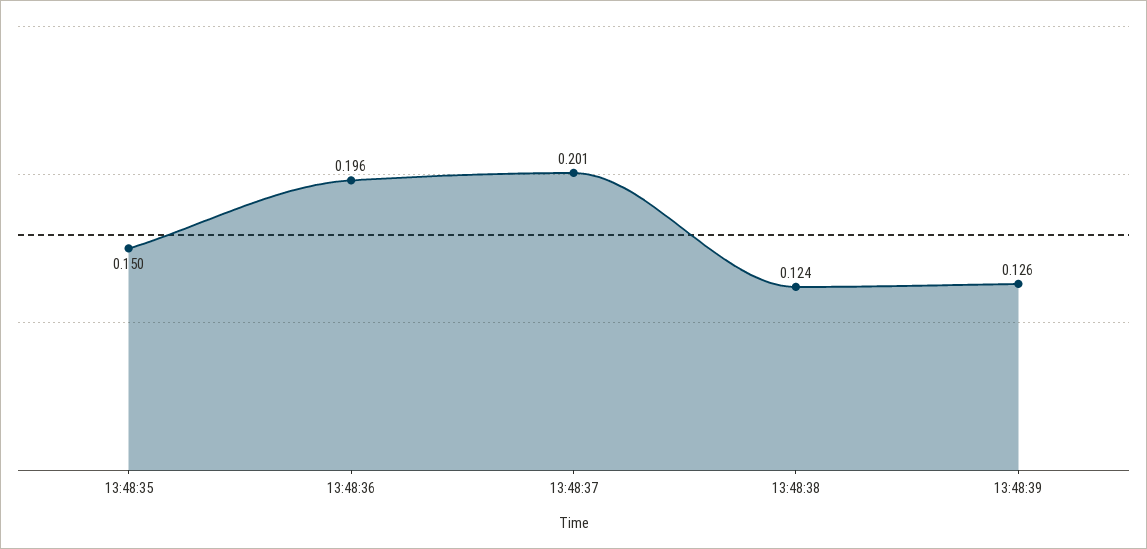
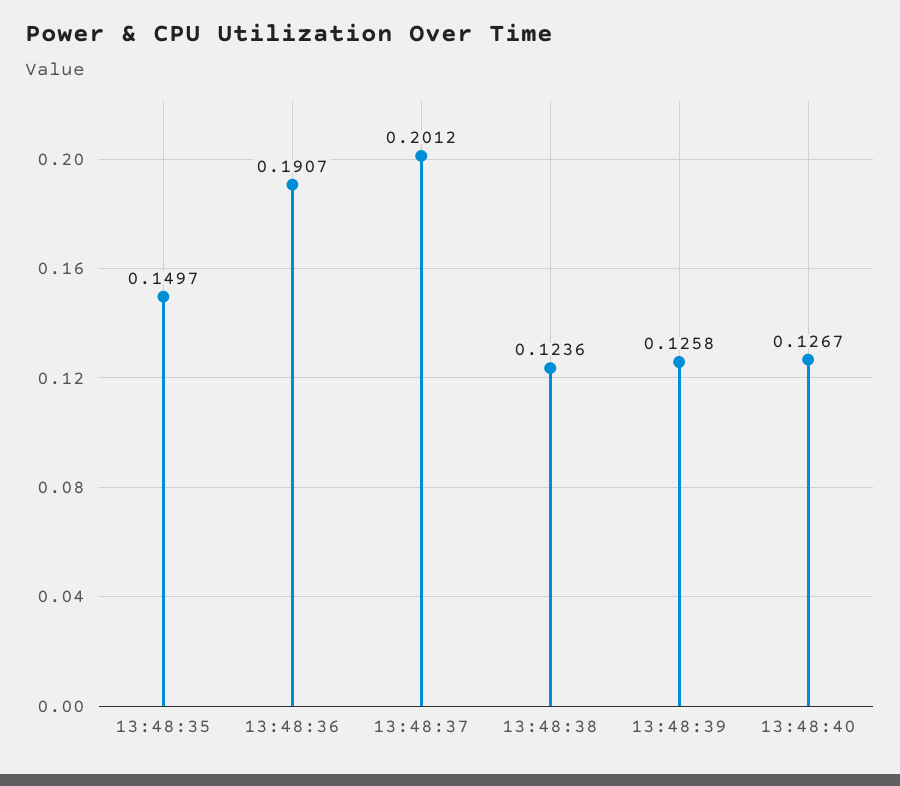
13:48:36: 0.196 -> 0.1907
13:48:40: none -> 0.1267

